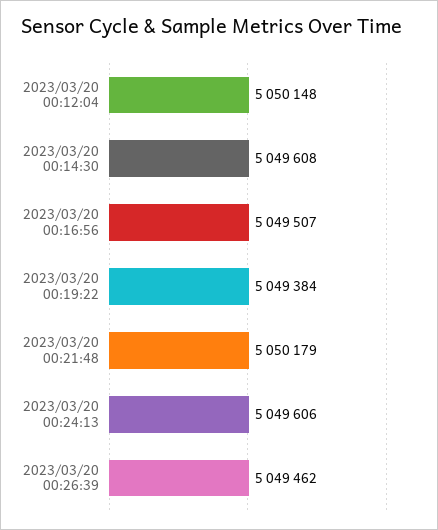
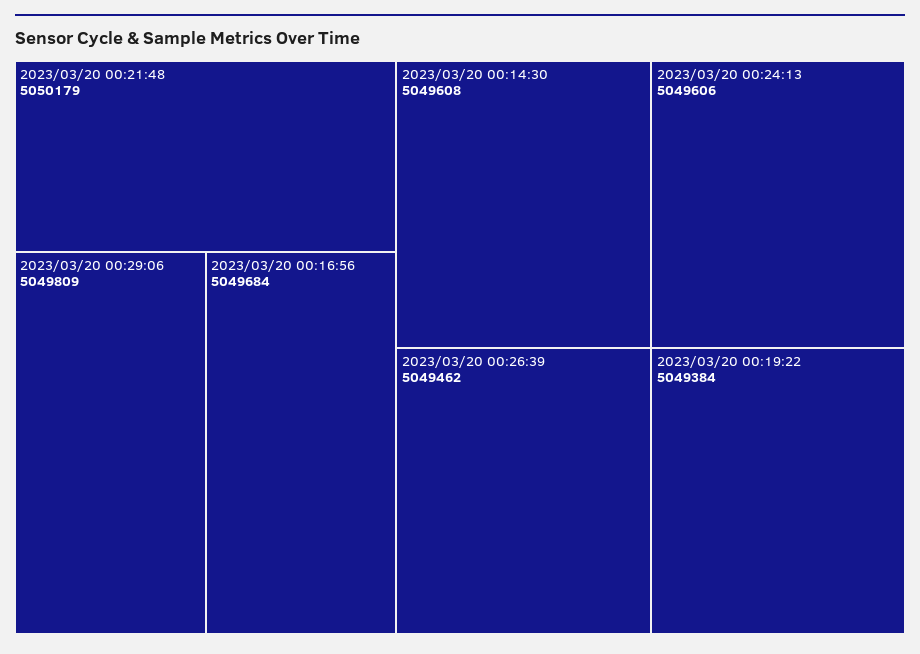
2023/03/20 00:12:04: 5050148 -> none
2023/03/20 00:16:56: 5049507 -> 5049684
2023/03/20 00:29:06: none -> 5049809

